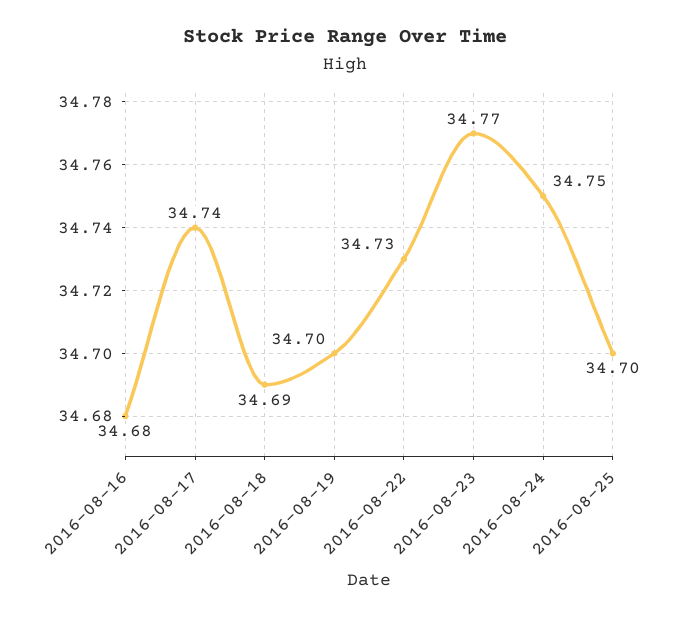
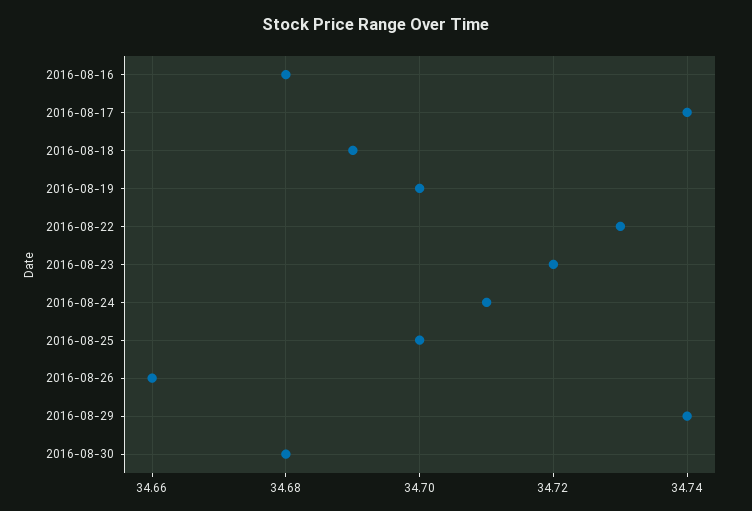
2016-08-23: 34.77 -> 34.72
2016-08-24: 34.75 -> 34.71
2016-08-26: none -> 34.66
2016-08-29: none -> 34.74
2016-08-30: none -> 34.68

